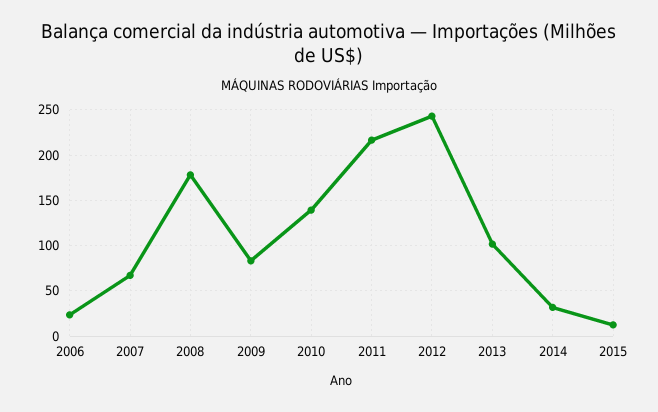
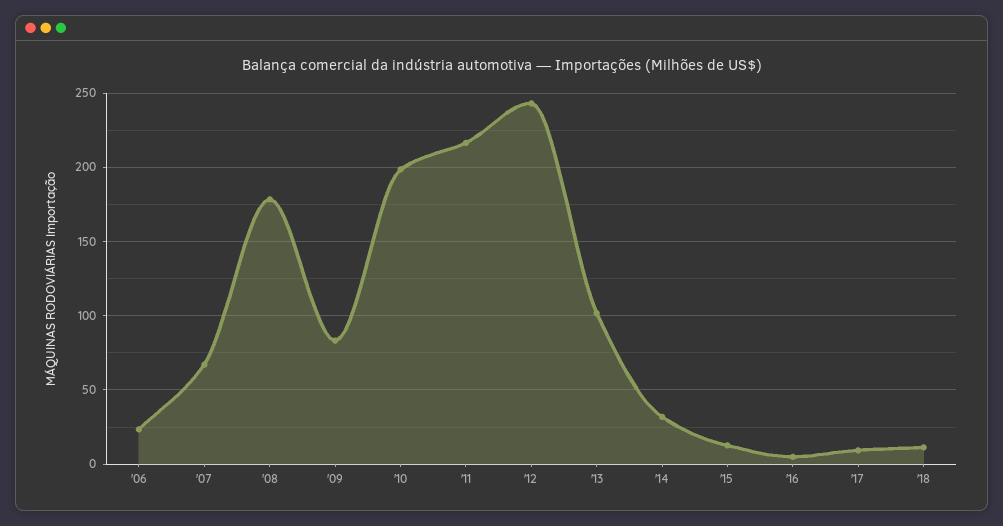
2010: 140 -> 200
'16: none -> 5
'17: none -> 10
'18: none -> 10

